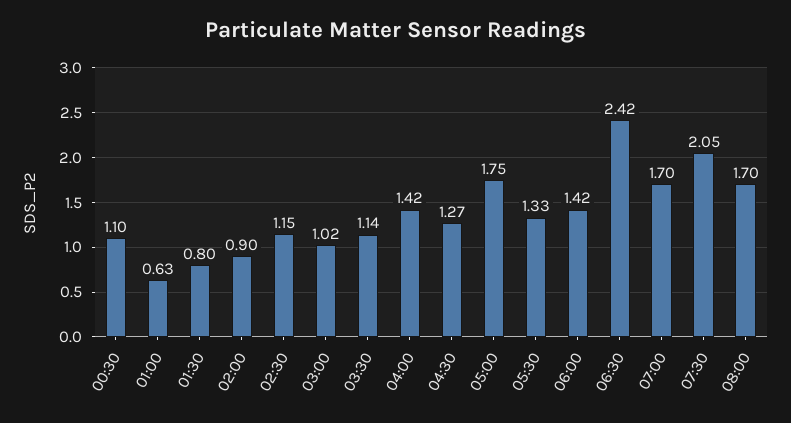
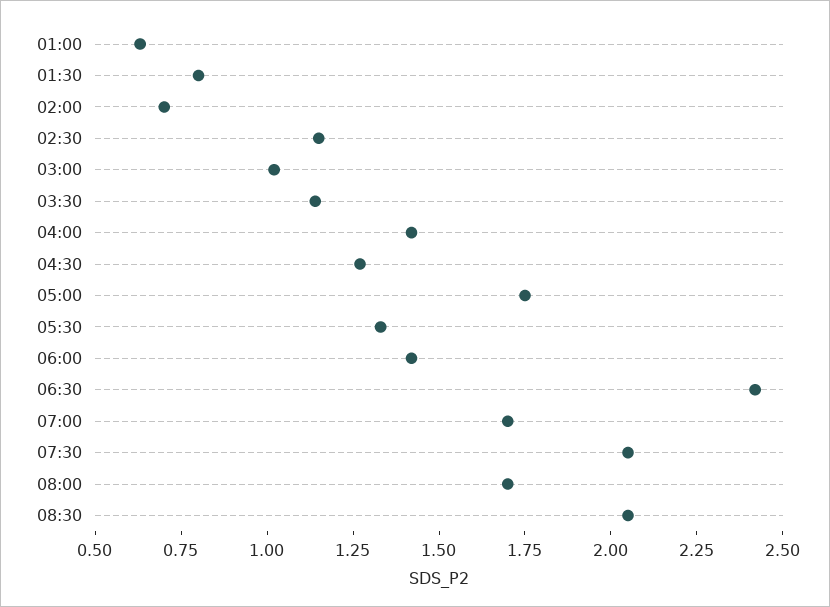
00:30: 1.1 -> none
02:00: 0.9 -> 0.7
08:30: none -> 2.05

